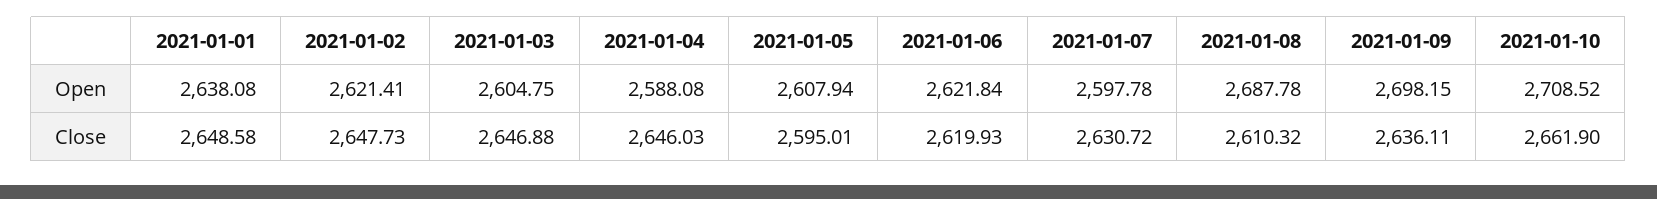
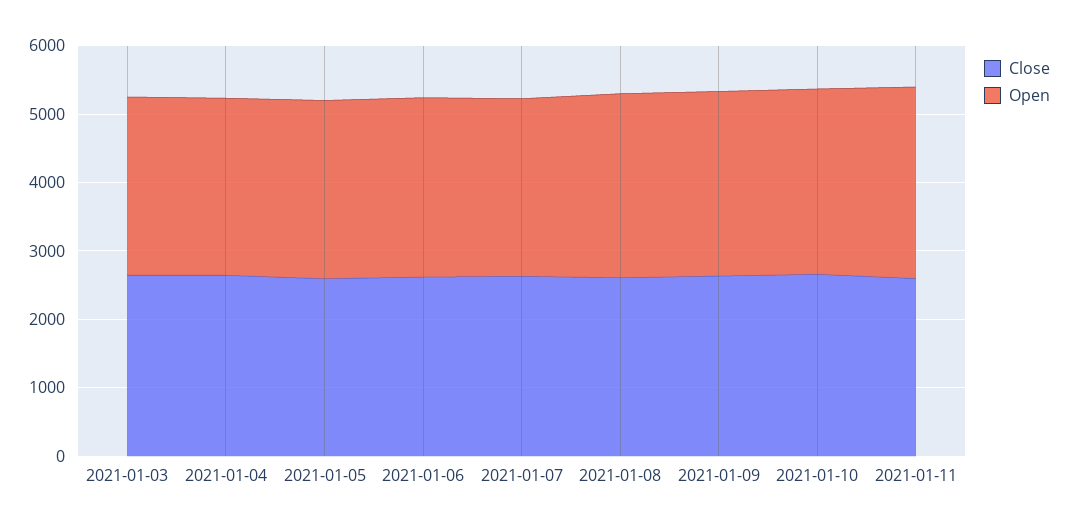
Open, 2021-01-01: 2638.08 -> none
Open, 2021-01-02: 2621.41 -> none
Close, 2021-01-01: 2648.58 -> none
Close, 2021-01-02: 2647.73 -> none
Close, 2021-01-11: none -> 2600
Open, 2021-01-11: none -> 2800

